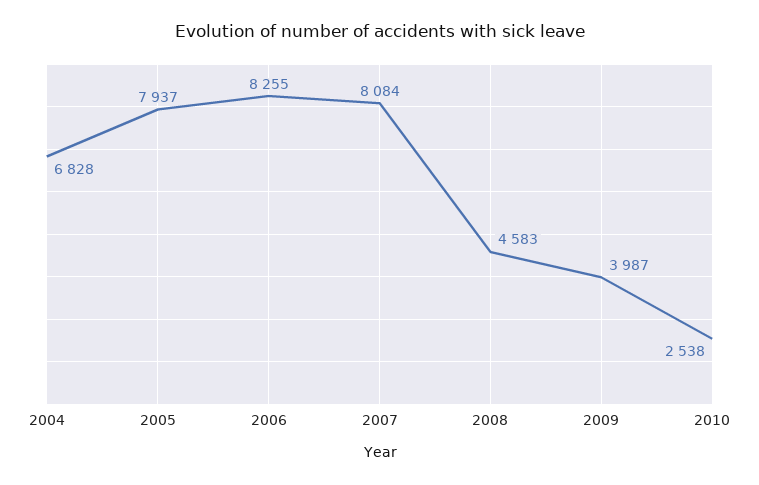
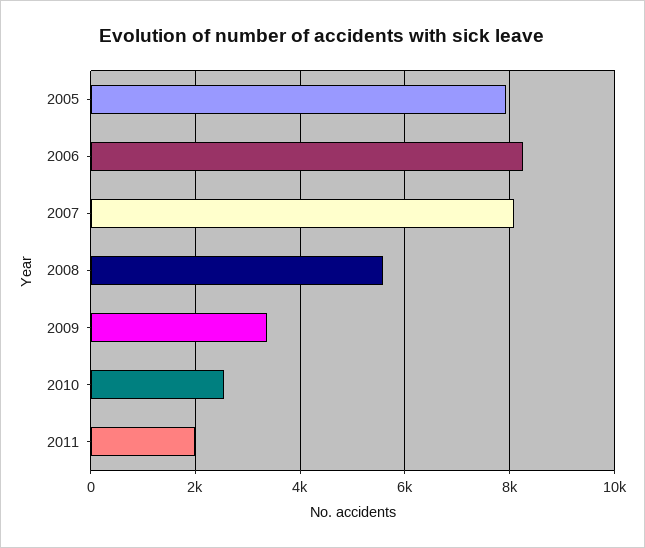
2004: 6828 -> none
2008: 4583 -> 5600
2009: 3987 -> 3400
2011: none -> 2000

